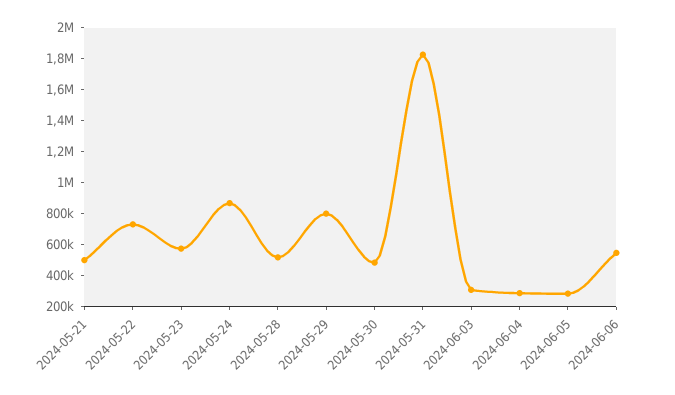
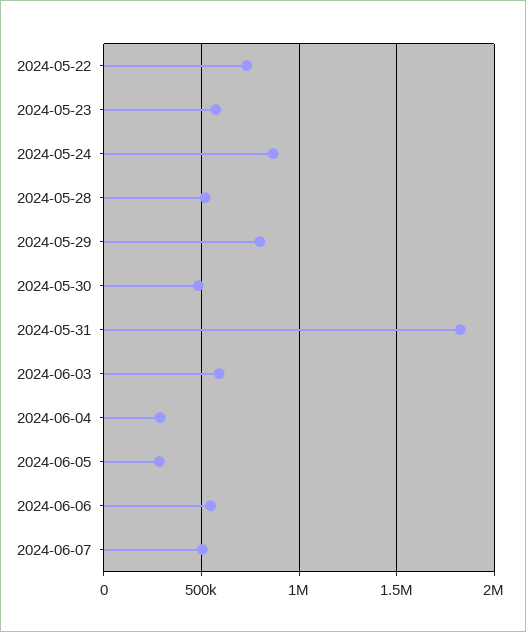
2024-05-21: 500000 -> none
2024-06-03: 300000 -> 600000
2024-06-07: none -> 500000

